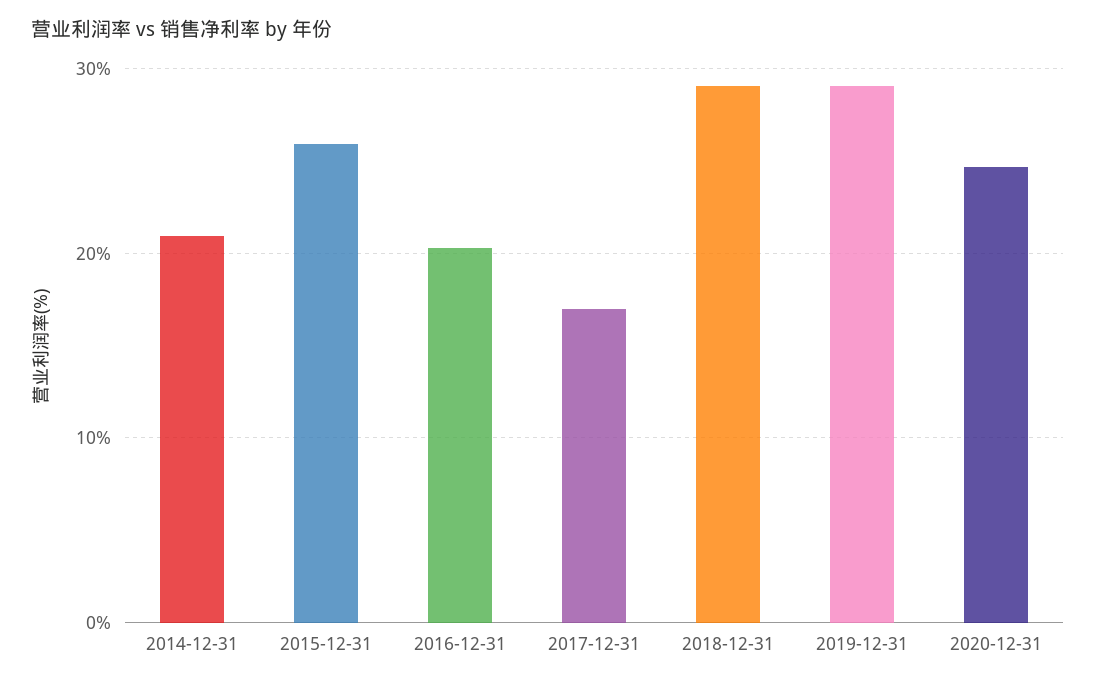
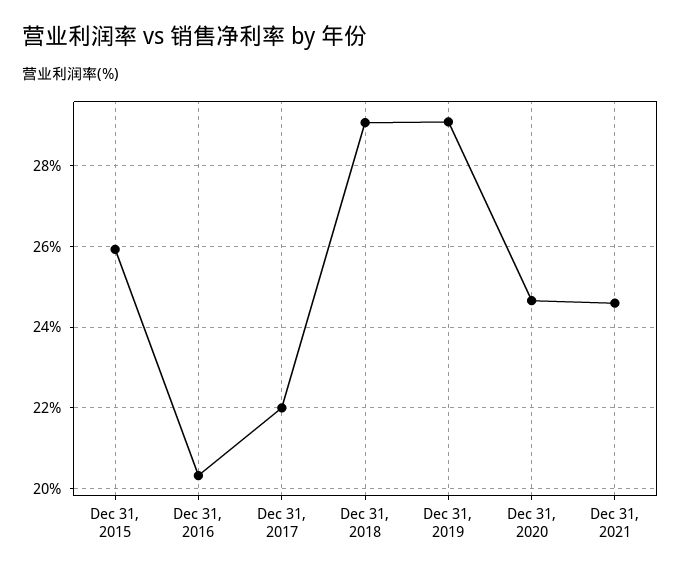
2014-12-31: 21 -> none
2017-12-31: 17 -> 22
Dec 31, 2021: none -> 24.6

